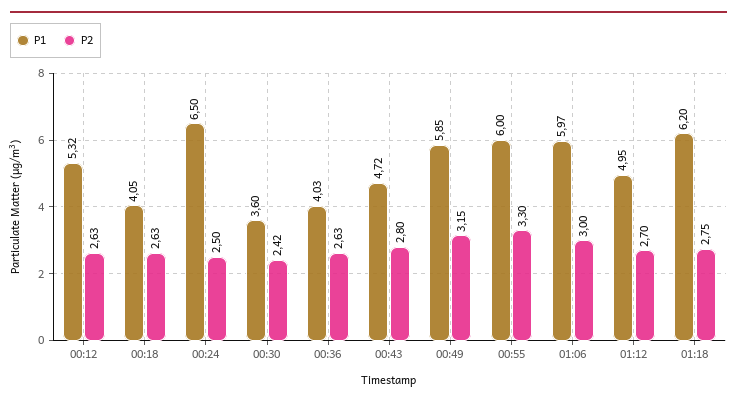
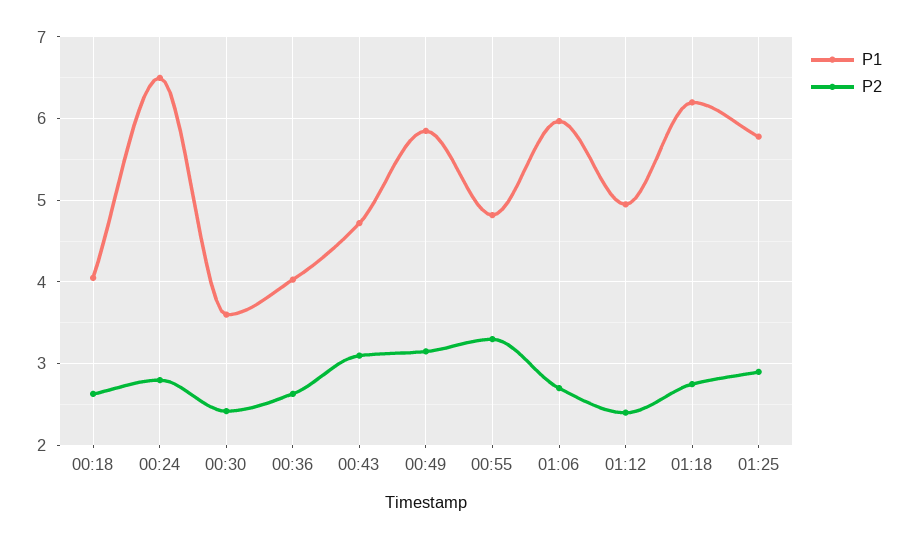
P1, 00:12: 5.32 -> none
P2, 00:12: 2.63 -> none
P2, 00:24: 2.5 -> 2.8
P2, 00:43: 2.8 -> 3.1
P1, 00:55: 6 -> 4.8
P2, 01:06: 3 -> 2.7
P2, 01:12: 2.7 -> 2.4
P1, 01:25: none -> 5.8
P2, 01:25: none -> 2.9

